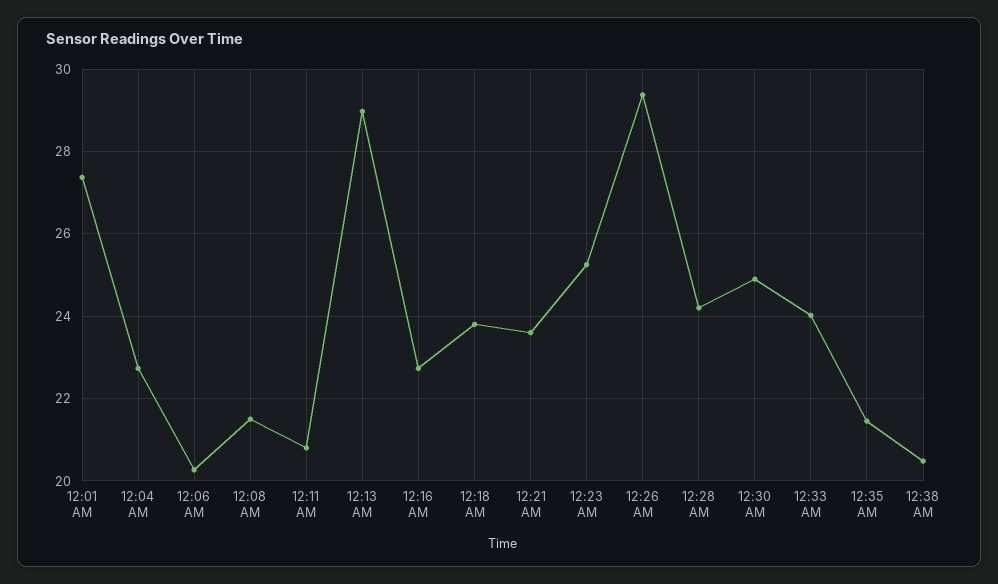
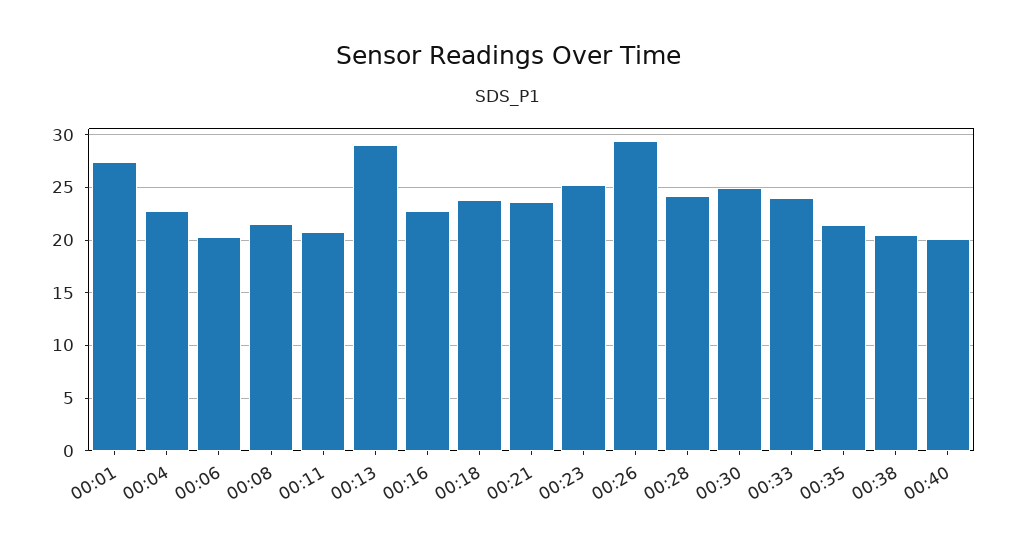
00:40: none -> 20

